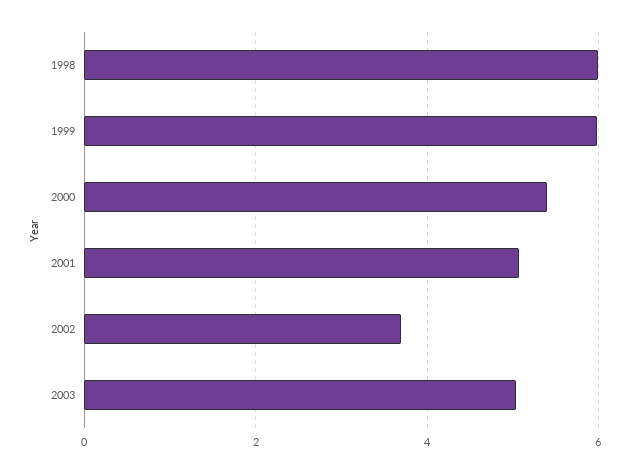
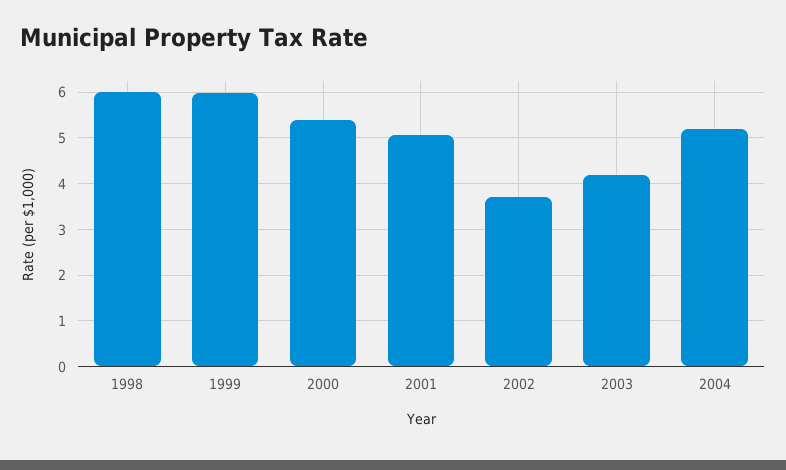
2003: 5 -> 4.2
2004: none -> 5.2

